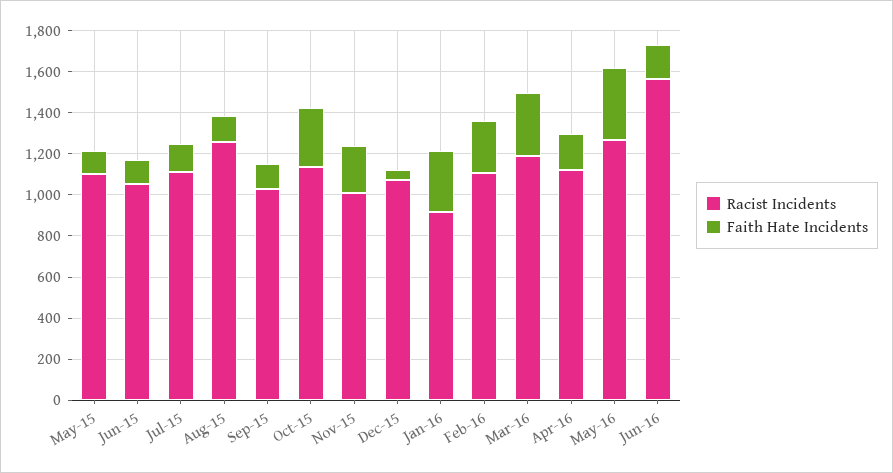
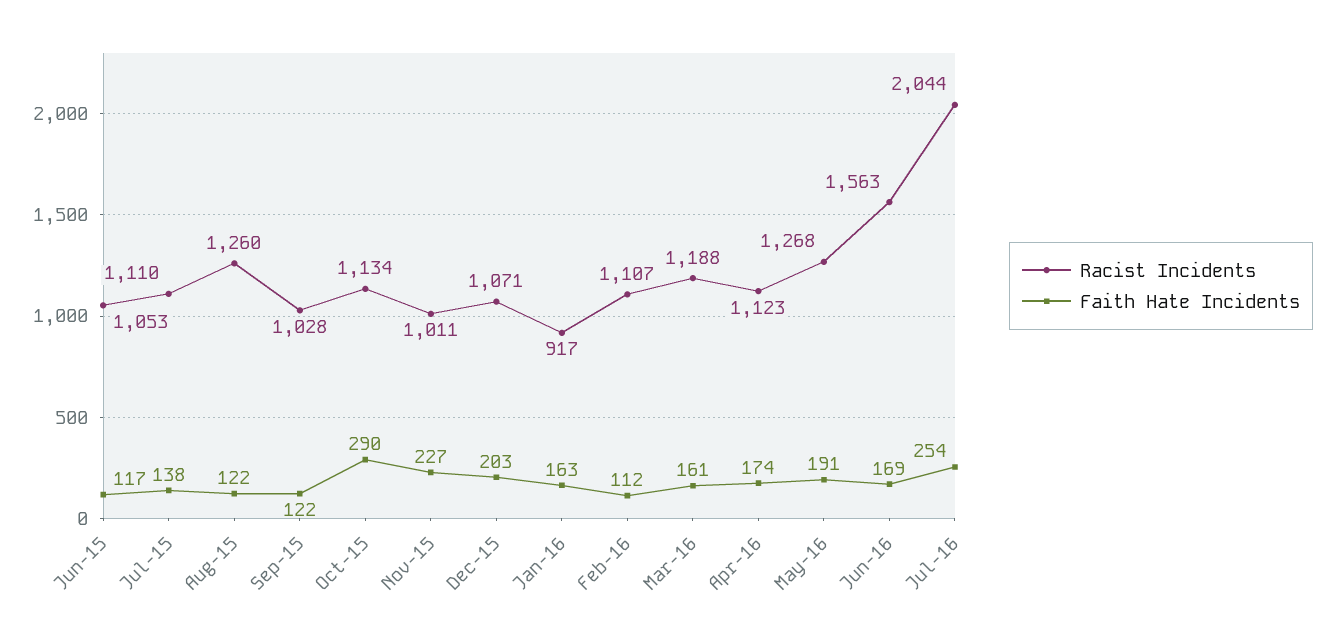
Racist Incidents, May-15: 1100 -> none
Faith Hate Incidents, May-15: 100 -> none
Faith Hate Incidents, Dec-15: 50 -> 203
Faith Hate Incidents, Jan-16: 300 -> 163
Faith Hate Incidents, Feb-16: 250 -> 112
Faith Hate Incidents, Mar-16: 300 -> 161
Faith Hate Incidents, May-16: 350 -> 191
Racist Incidents, Jul-16: none -> 2044
Faith Hate Incidents, Jul-16: none -> 254

